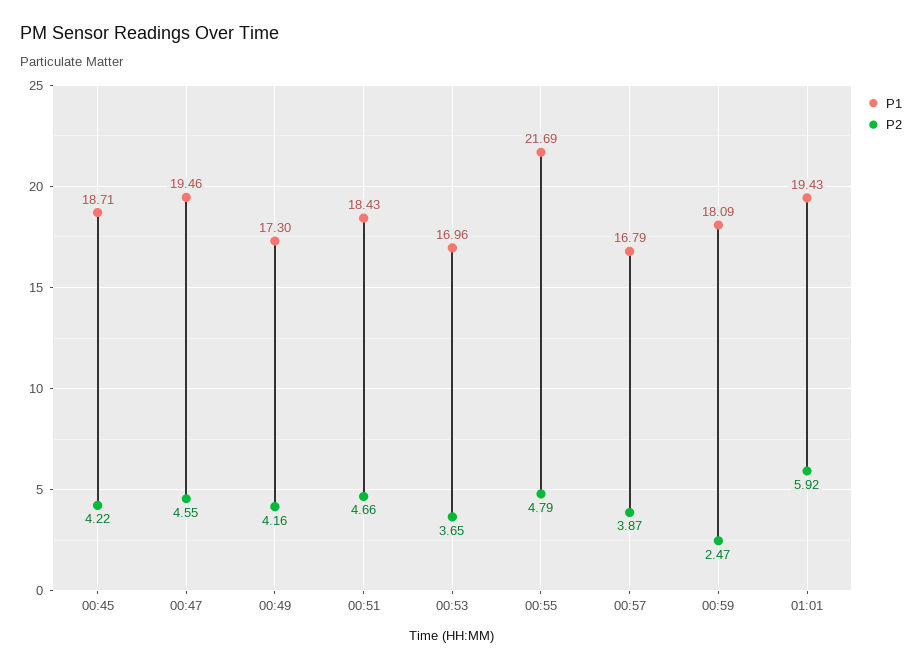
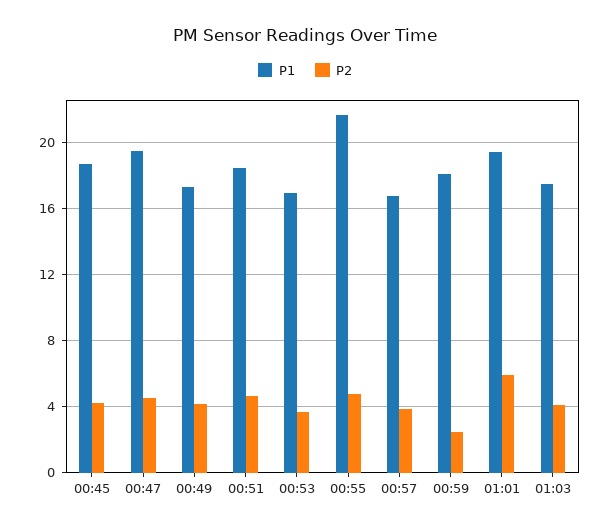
P1, 01:03: none -> 17.5
P2, 01:03: none -> 4

